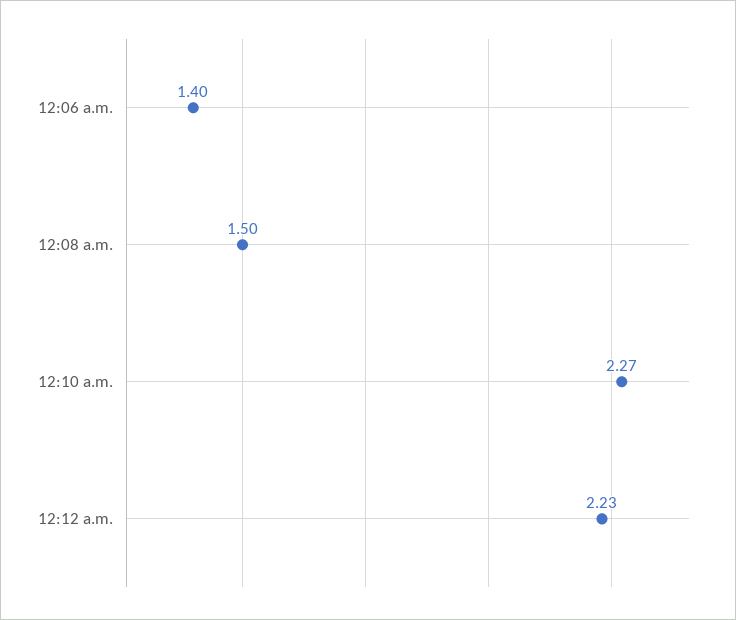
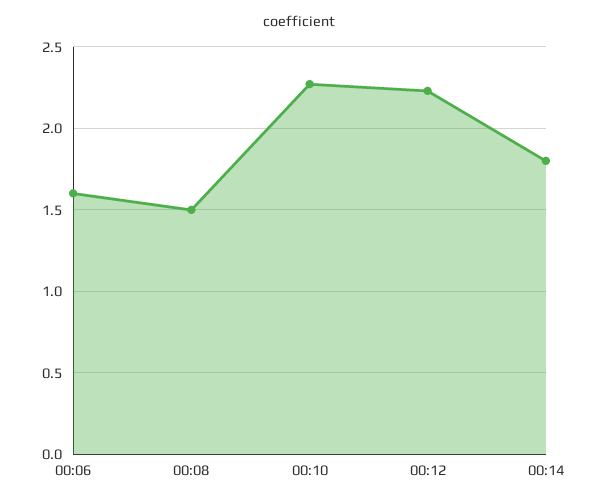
12:06 a.m.: 1.4 -> 1.6
00:14: none -> 1.8

